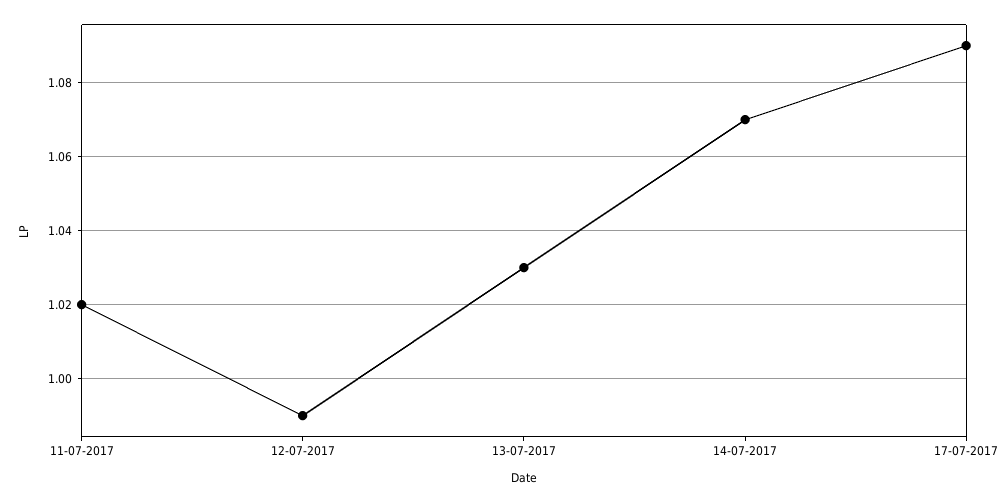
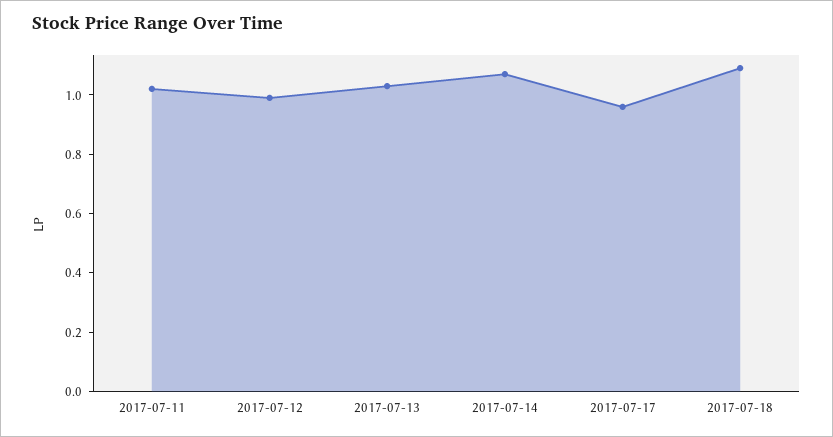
17-07-2017: 1.09 -> 0.95
2017-07-18: none -> 1.1

